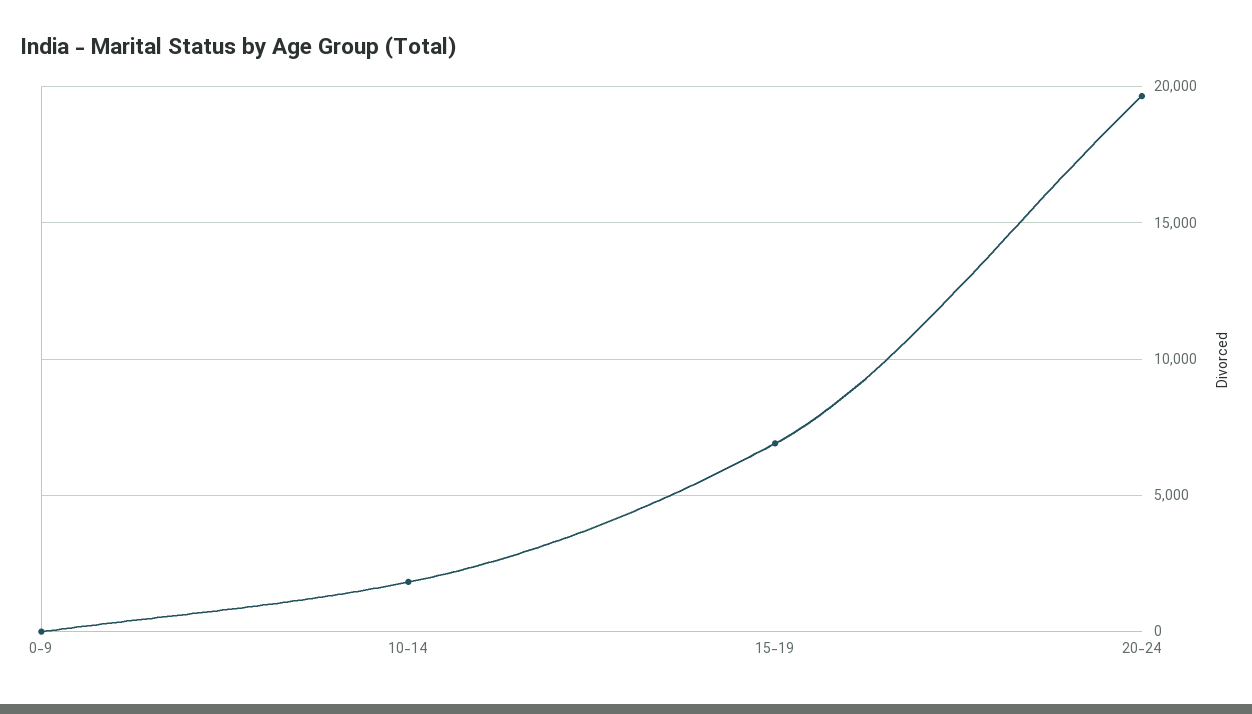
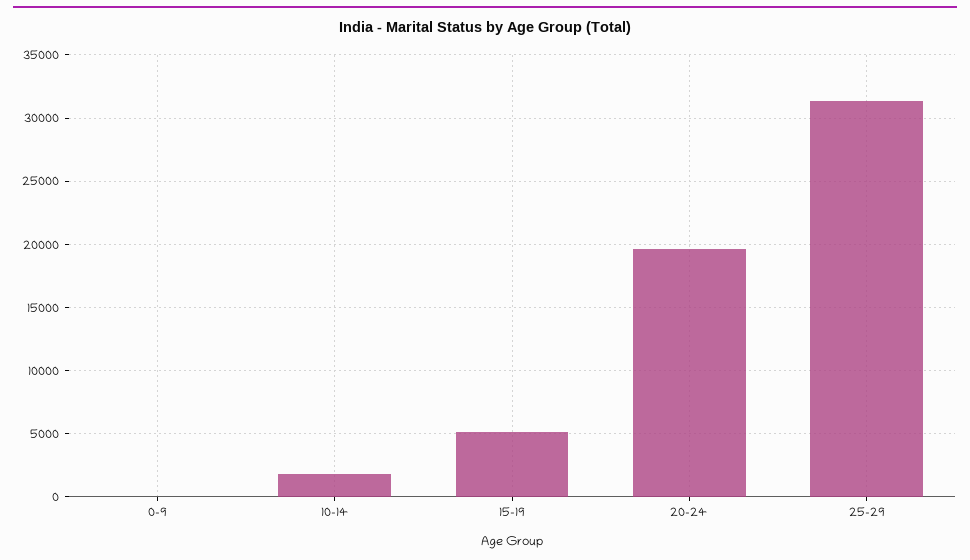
15-19: 7000 -> 5000
25-29: none -> 31500

